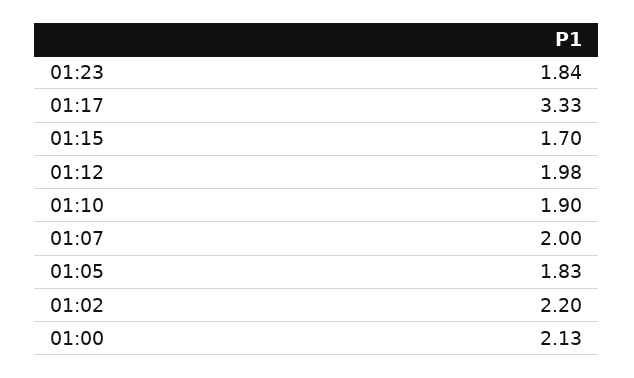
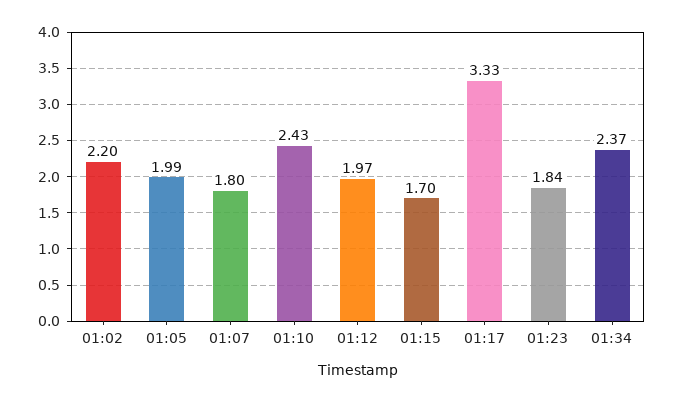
01:12: 1.98 -> 1.97
01:10: 1.9 -> 2.43
01:07: 2 -> 1.8
01:05: 1.83 -> 1.99
01:00: 2.13 -> none
01:34: none -> 2.37

